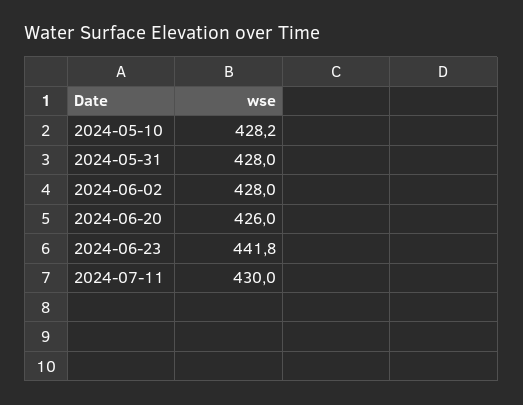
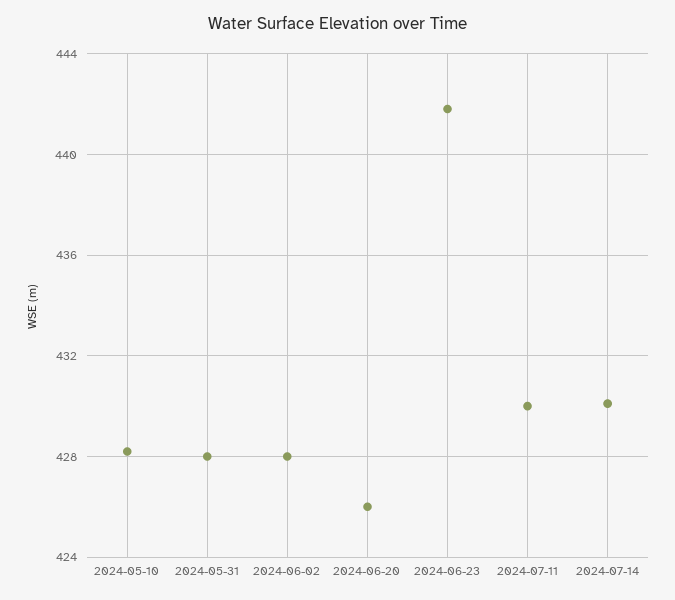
2024-07-14: none -> 430

